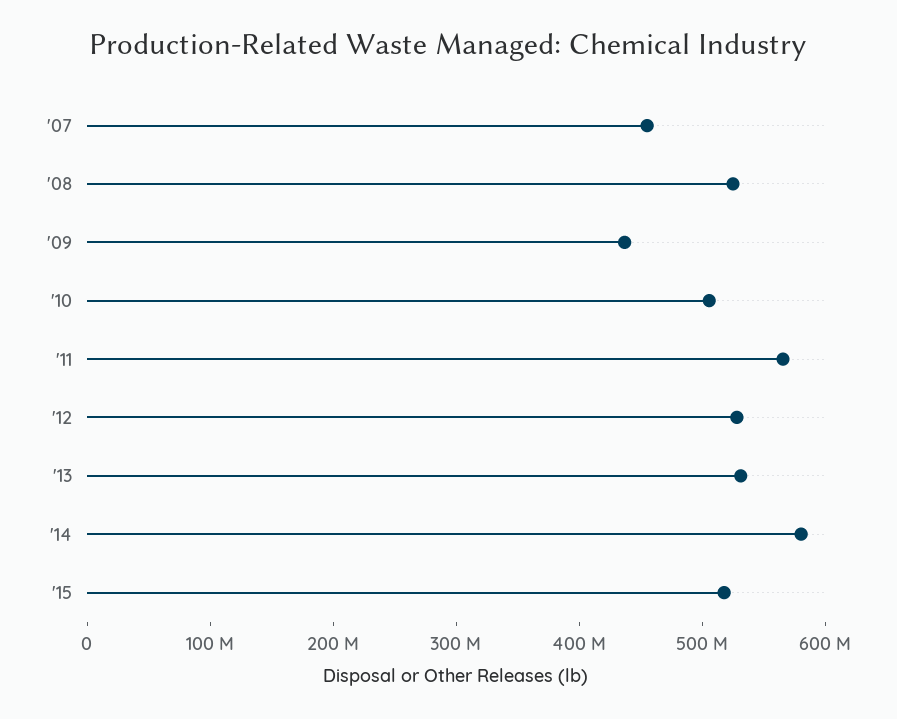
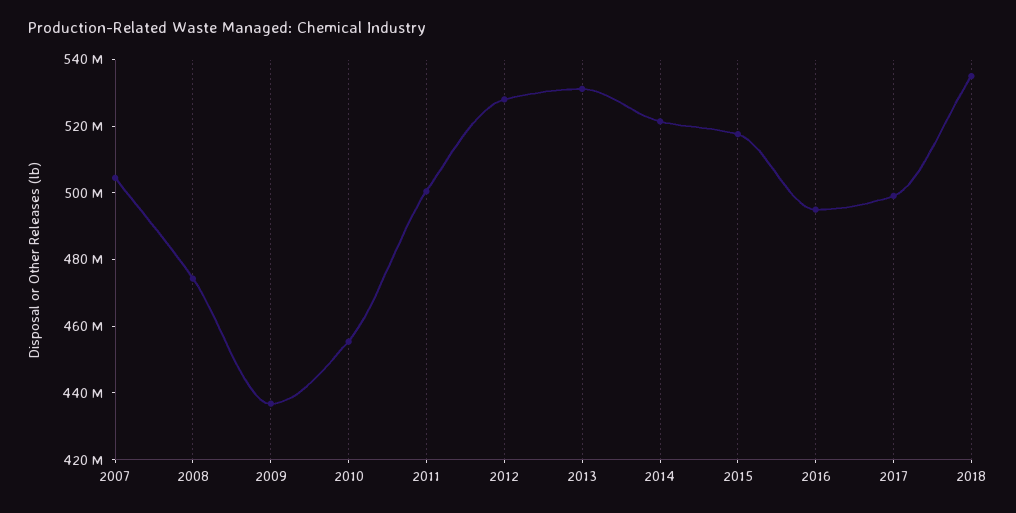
'07: 460000000 -> 505000000
'08: 520000000 -> 475000000
'10: 500000000 -> 455000000
'11: 560000000 -> 500000000
'14: 580000000 -> 520000000
2016: none -> 495000000
2017: none -> 500000000
2018: none -> 535000000

